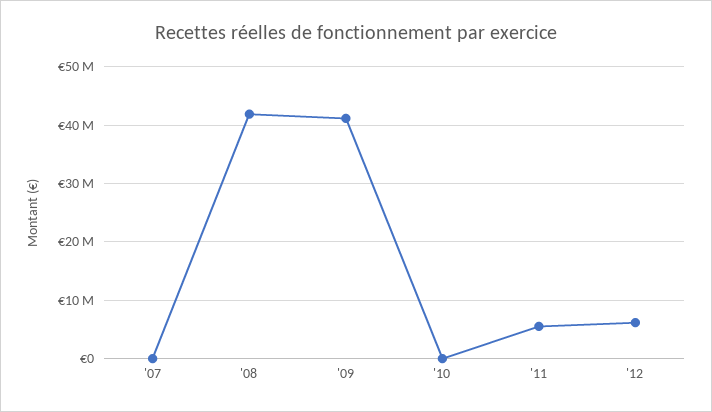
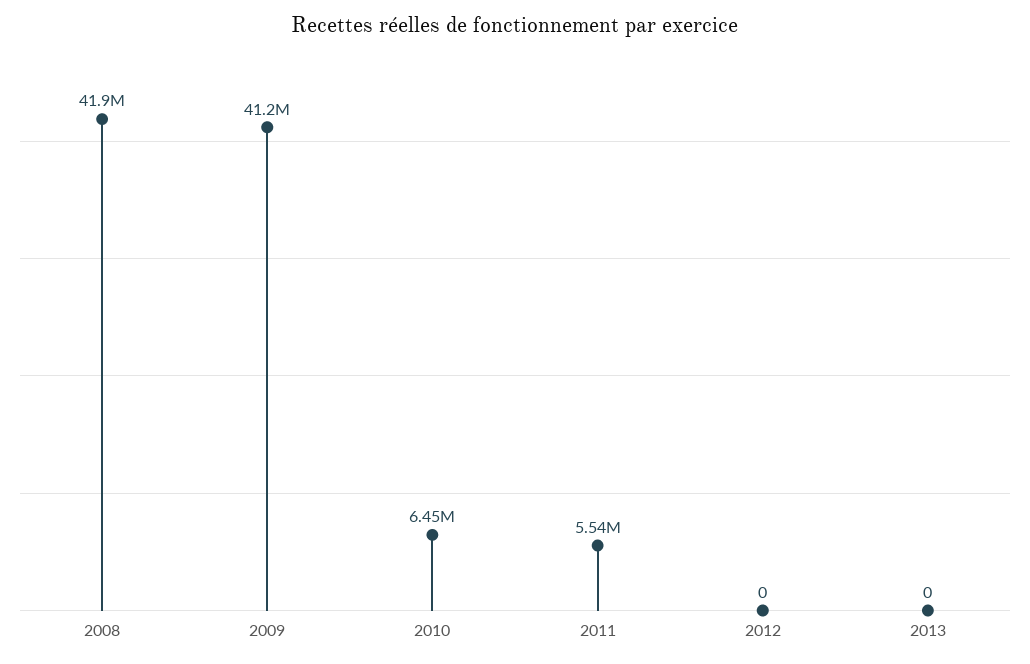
'07: 0 -> none
'10: 0 -> 6450000
'12: 6000000 -> 0
2013: none -> 0

